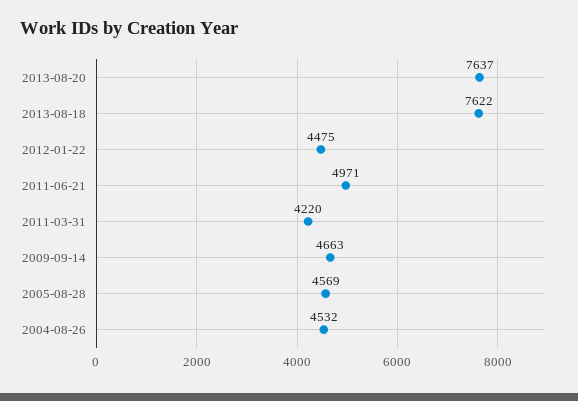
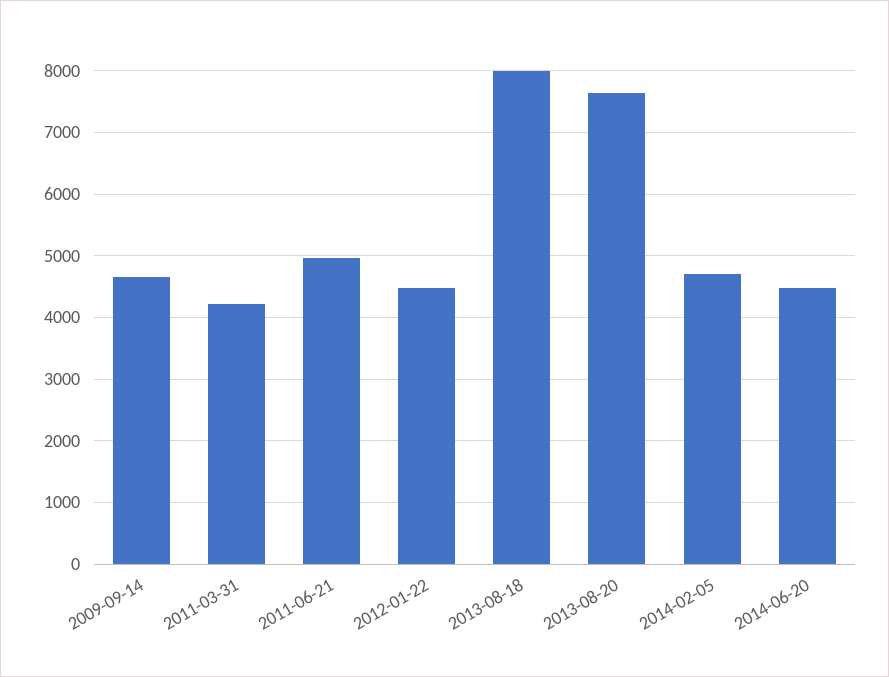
2013-08-18: 7622 -> 8000
2005-08-28: 4569 -> none
2004-08-26: 4532 -> none
2014-02-05: none -> 4700
2014-06-20: none -> 4500

